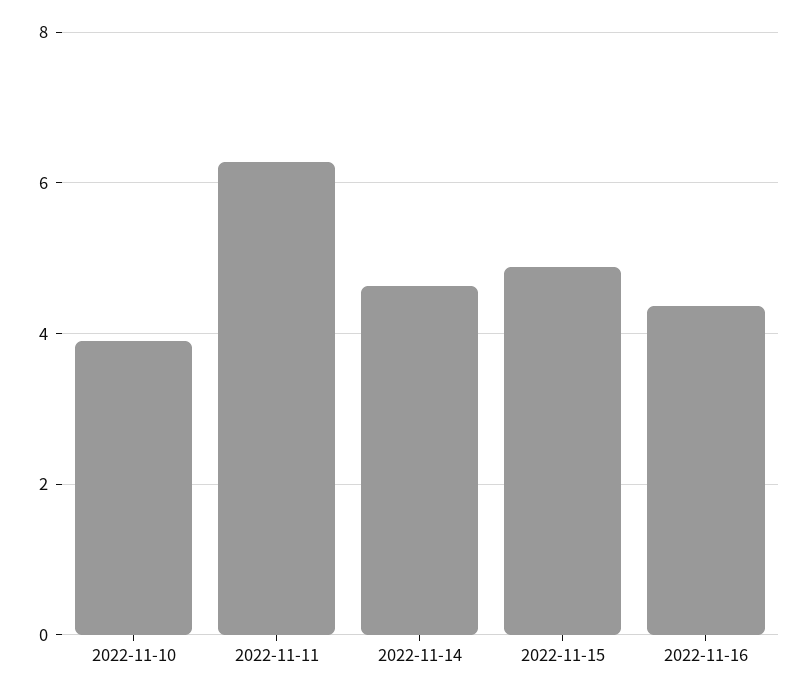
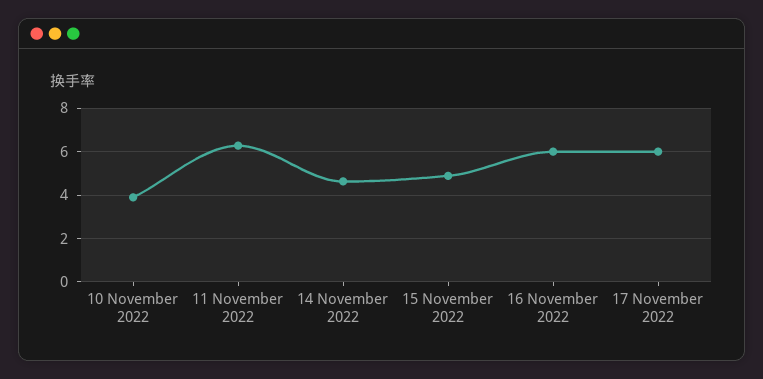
2022-11-16: 4.4 -> 6
17 November 2022: none -> 6

